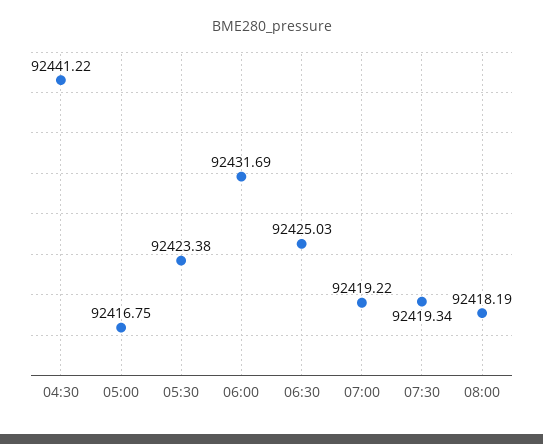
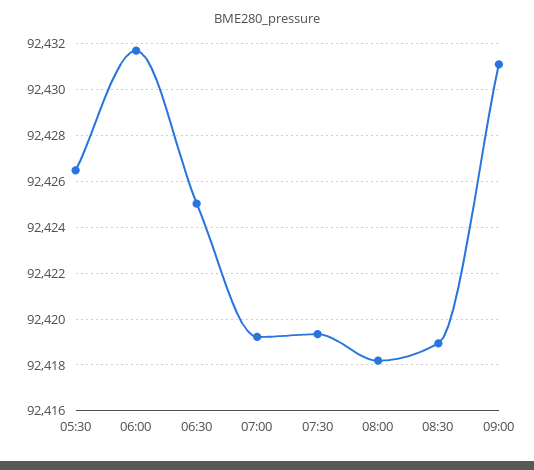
04:30: 92441.22 -> none
05:00: 92416.75 -> none
05:30: 92423.38 -> 92426.5
08:30: none -> 92419
09:00: none -> 92431

